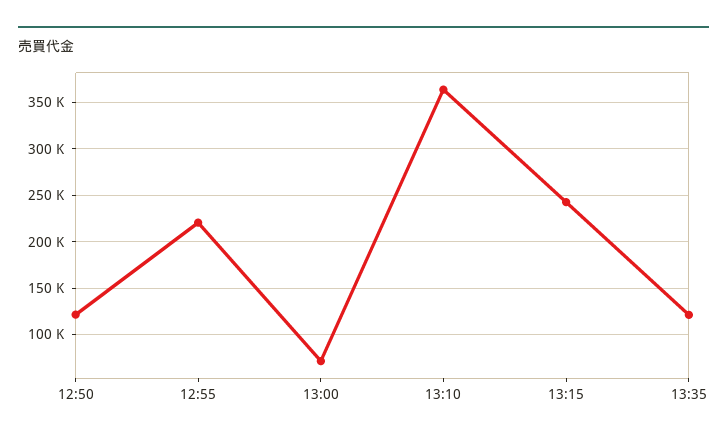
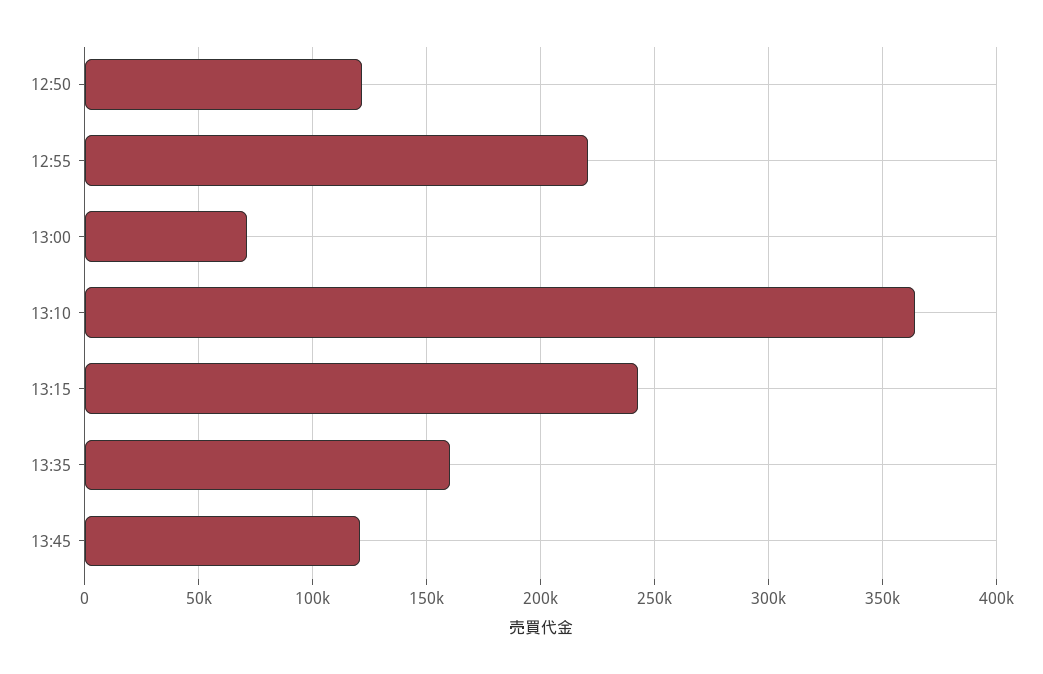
13:35: 120000 -> 160000
13:45: none -> 120000

